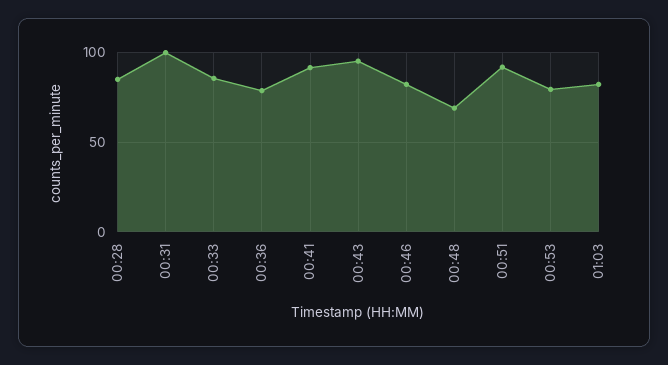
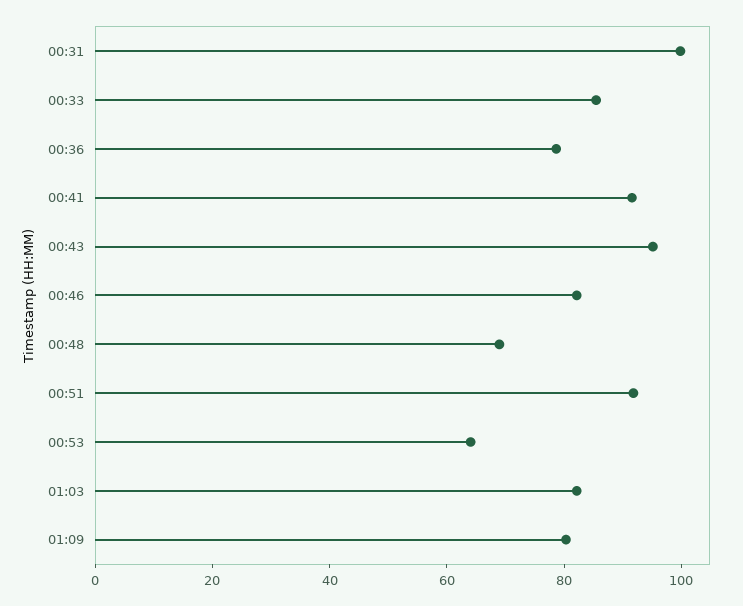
00:28: 85 -> none
00:53: 80 -> 65
01:09: none -> 80

